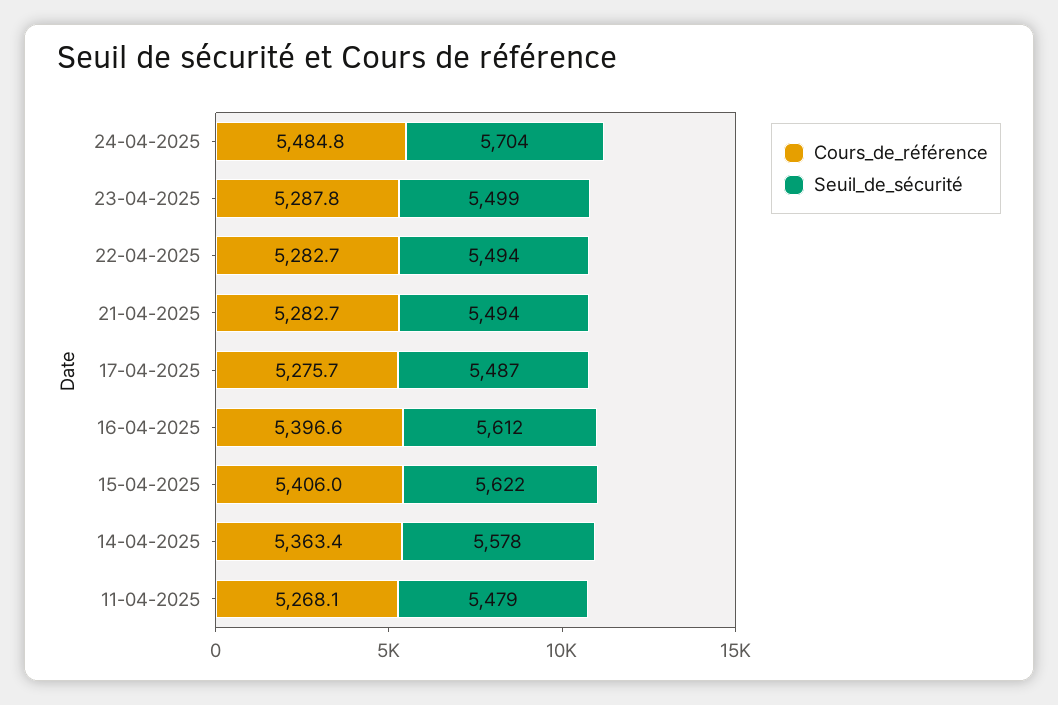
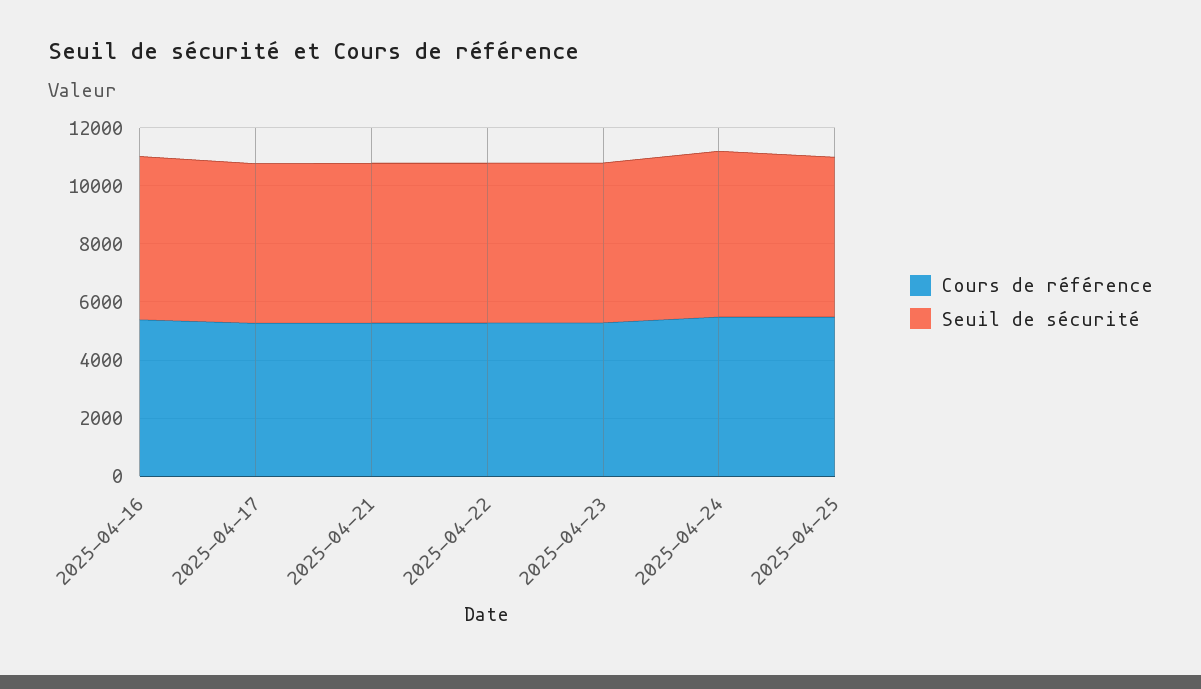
Cours_de_référence, 15-04-2025: 5406 -> none
Seuil_de_sécurité, 15-04-2025: 5622 -> none
Cours_de_référence, 14-04-2025: 5363.4 -> none
Seuil_de_sécurité, 14-04-2025: 5578 -> none
Cours_de_référence, 11-04-2025: 5268.1 -> none
Seuil_de_sécurité, 11-04-2025: 5479 -> none
Cours_de_référence, 2025-04-25: none -> 5500
Seuil_de_sécurité, 2025-04-25: none -> 5500

